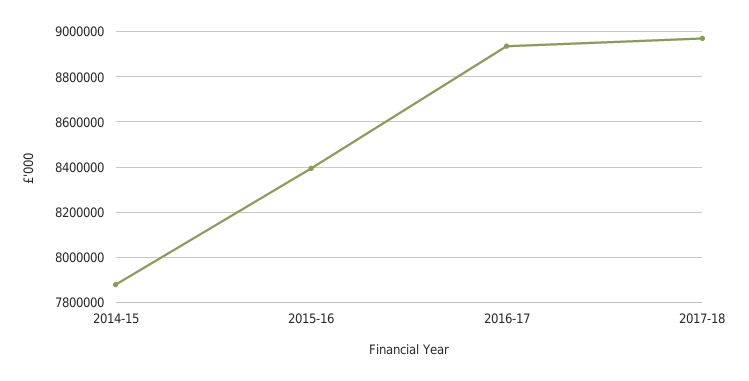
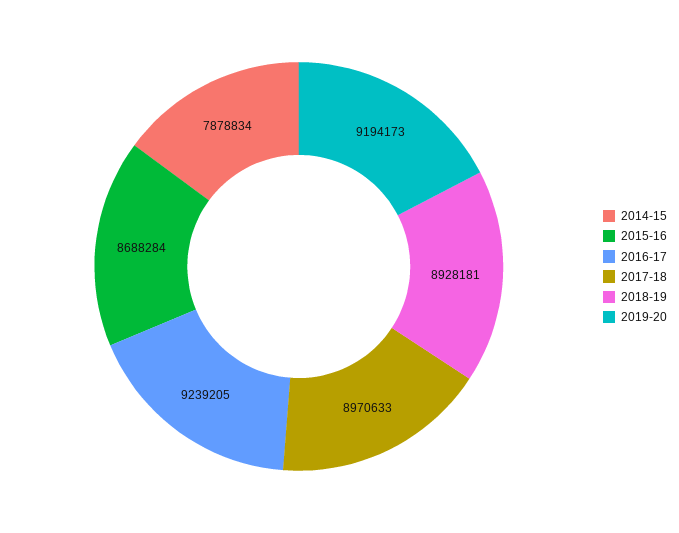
2015-16: 8400000 -> 8688284
2016-17: 8950000 -> 9239205
2018-19: none -> 8928181
2019-20: none -> 9194173

